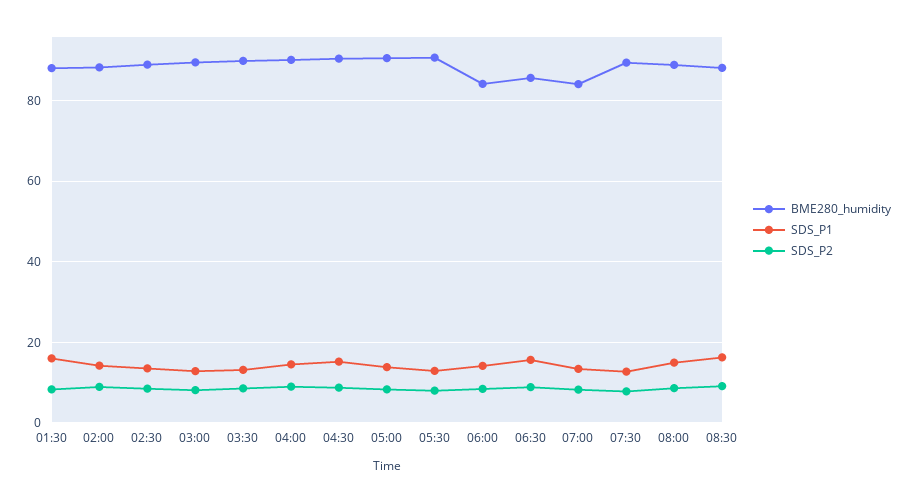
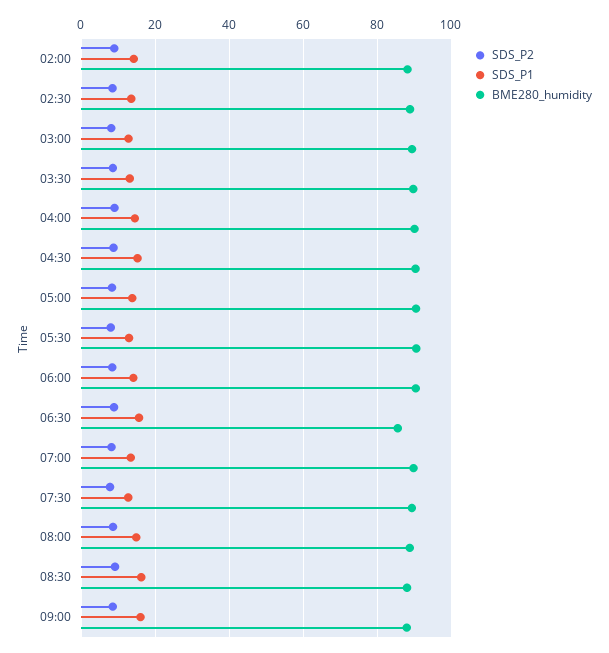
BME280_humidity, 01:30: 88 -> none
SDS_P1, 01:30: 16 -> none
SDS_P2, 01:30: 8 -> none
BME280_humidity, 06:00: 84 -> 90
BME280_humidity, 07:00: 84 -> 90
SDS_P2, 09:00: none -> 8
SDS_P1, 09:00: none -> 16
BME280_humidity, 09:00: none -> 88

